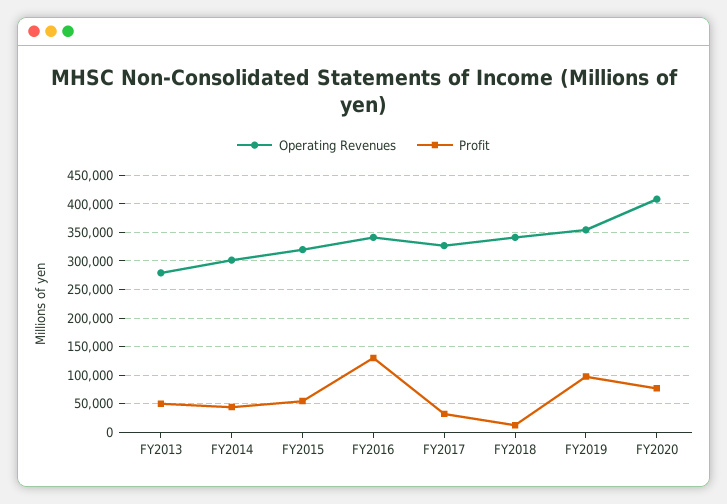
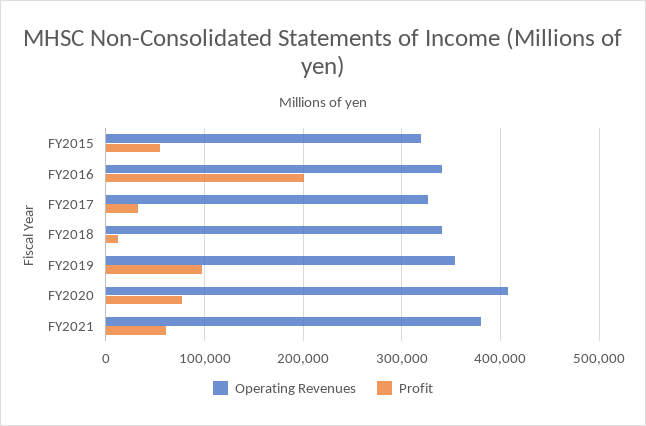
Operating Revenues, FY2013: 275000 -> none
Profit, FY2013: 50000 -> none
Operating Revenues, FY2014: 300000 -> none
Profit, FY2014: 50000 -> none
Profit, FY2016: 125000 -> 200000
Operating Revenues, FY2021: none -> 380000
Profit, FY2021: none -> 60000

